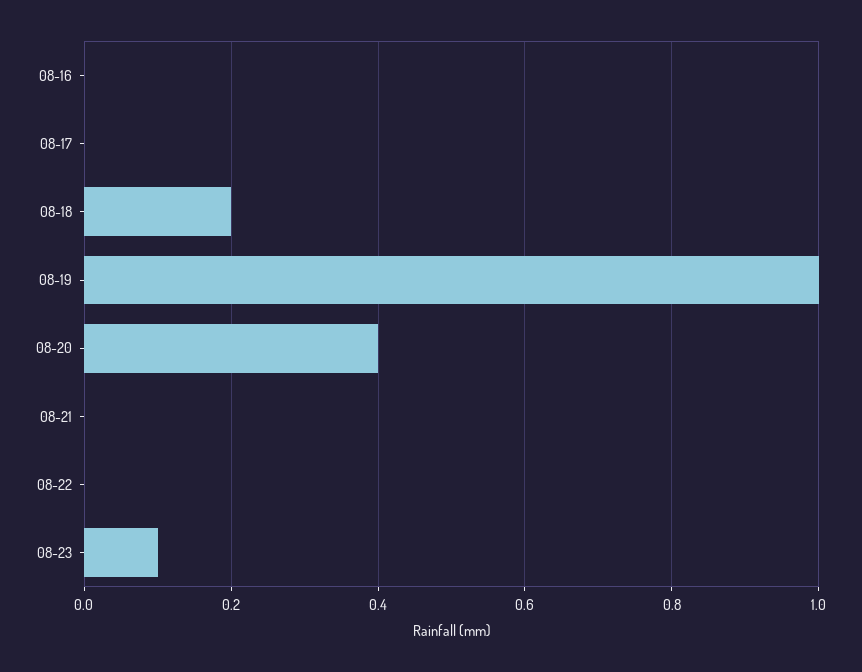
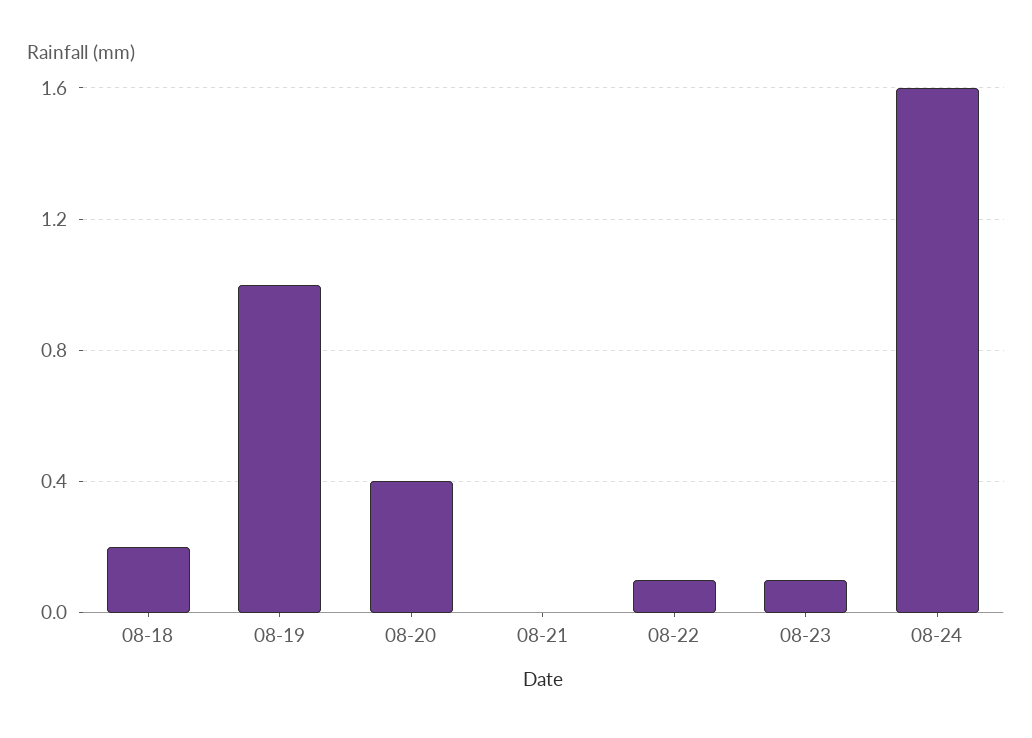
08-16: 0 -> none
08-17: 0 -> none
08-22: 0 -> 0.1
08-24: none -> 1.6

